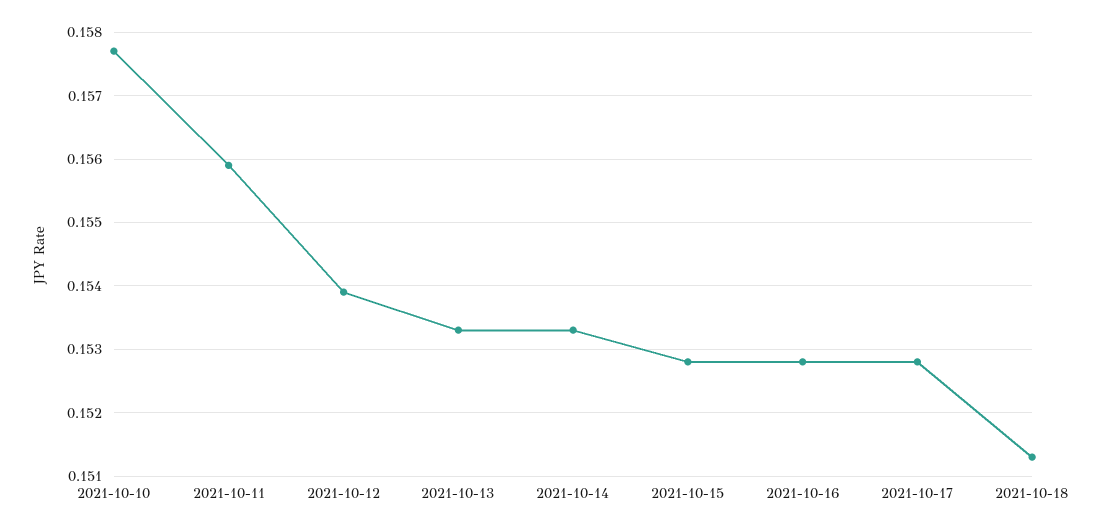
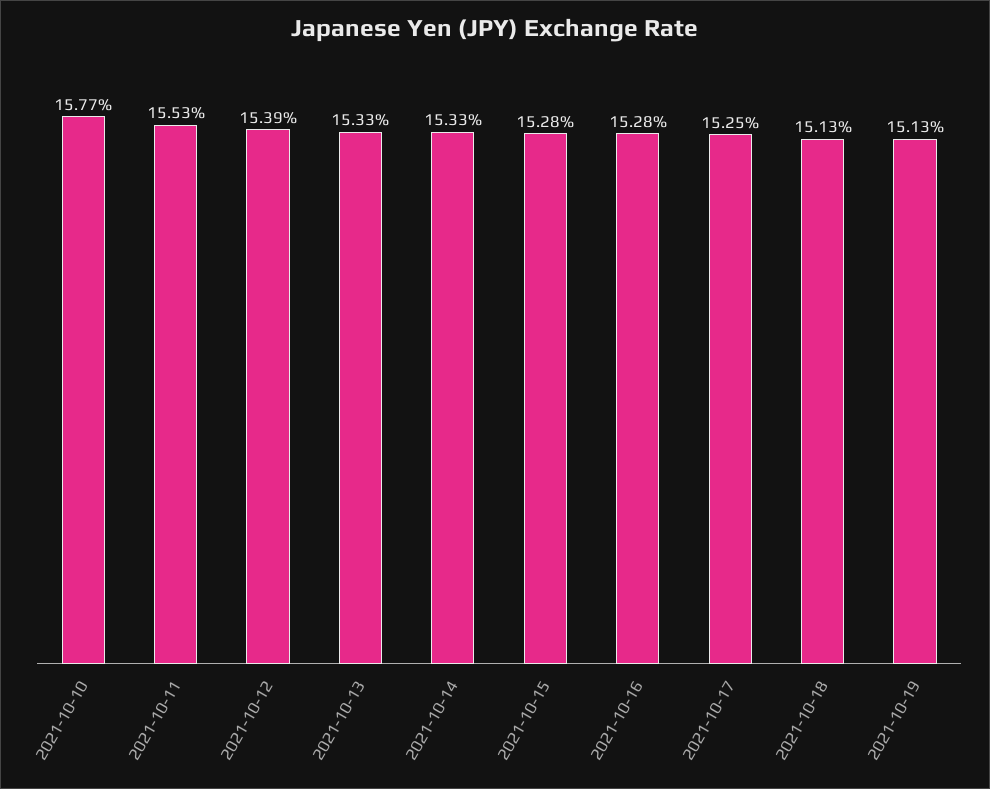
2021-10-11: 0.1559 -> 0.1553
2021-10-17: 0.1528 -> 0.1525
2021-10-19: none -> 0.1513

